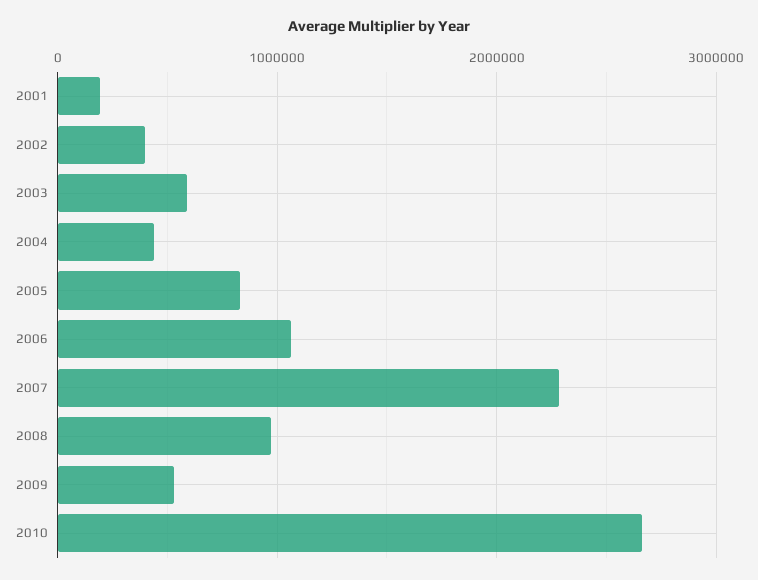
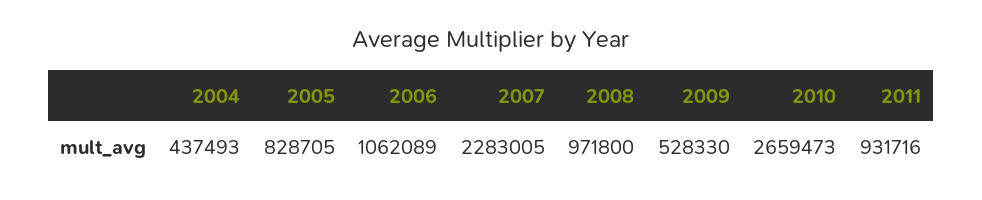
2001: 200000 -> none
2002: 400000 -> none
2003: 600000 -> none
2011: none -> 931716

